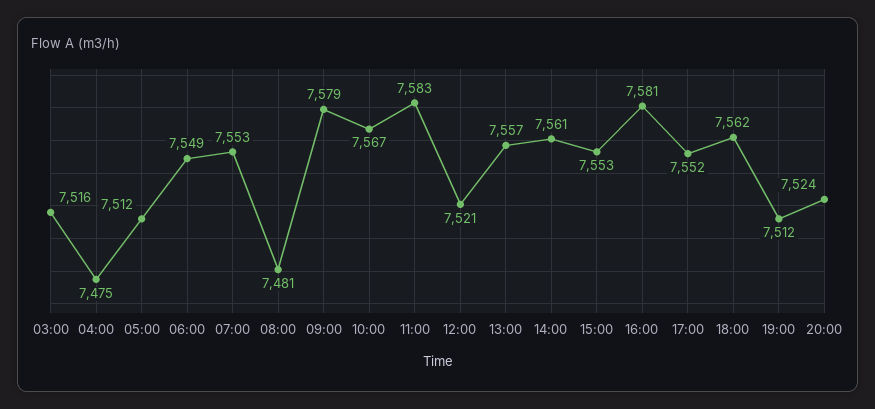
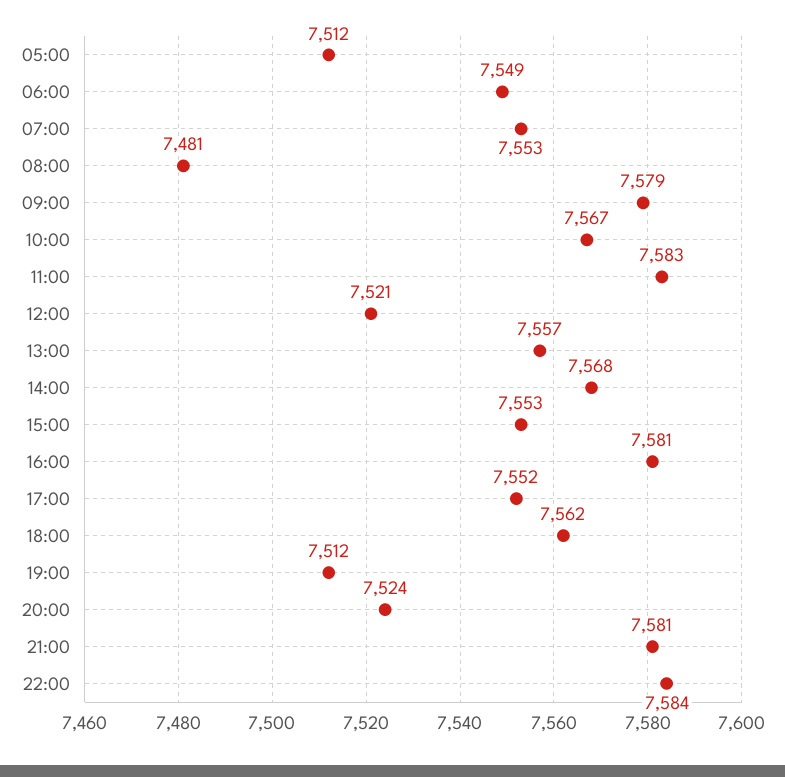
03:00: 7516 -> none
04:00: 7475 -> none
14:00: 7561 -> 7568
21:00: none -> 7581
22:00: none -> 7584

